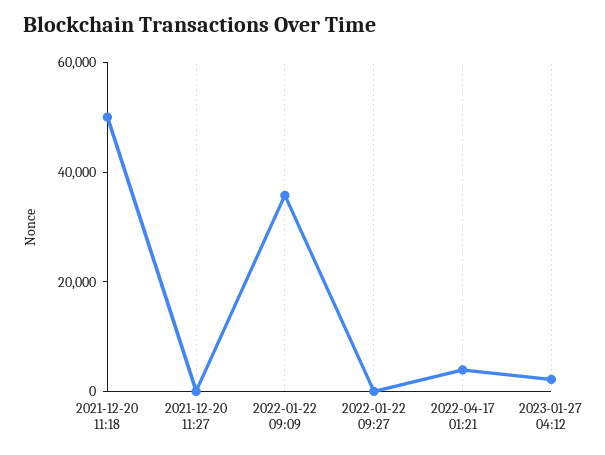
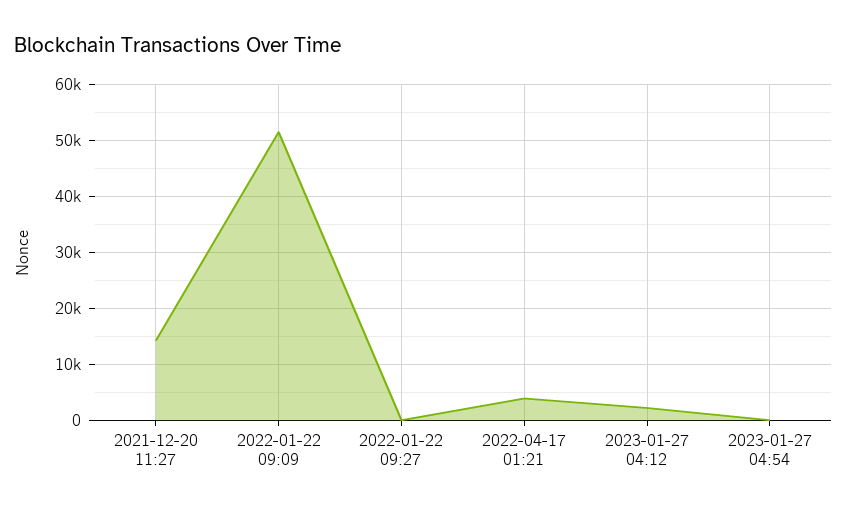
2021-12-20 11:18: 50000 -> none
2021-12-20 11:27: 0 -> 14000
2022-01-22 09:09: 35000 -> 52000
2023-01-27 04:54: none -> 0

